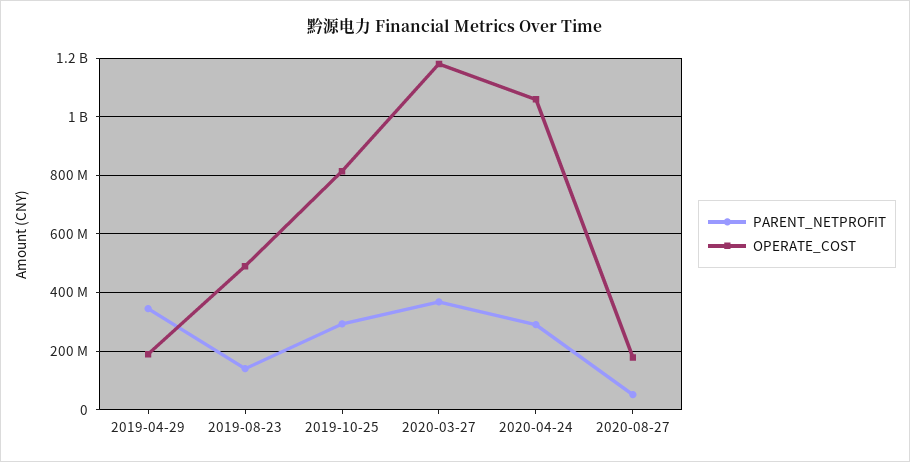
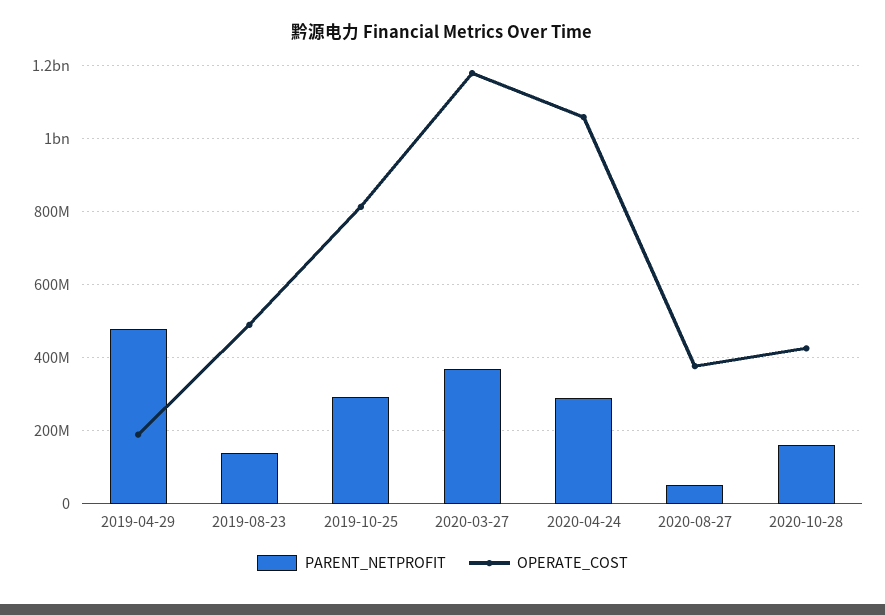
PARENT_NETPROFIT, 2019-04-29: 350000000 -> 480000000
OPERATE_COST, 2020-08-27: 175000000 -> 380000000
PARENT_NETPROFIT, 2020-10-28: none -> 160000000
OPERATE_COST, 2020-10-28: none -> 420000000

